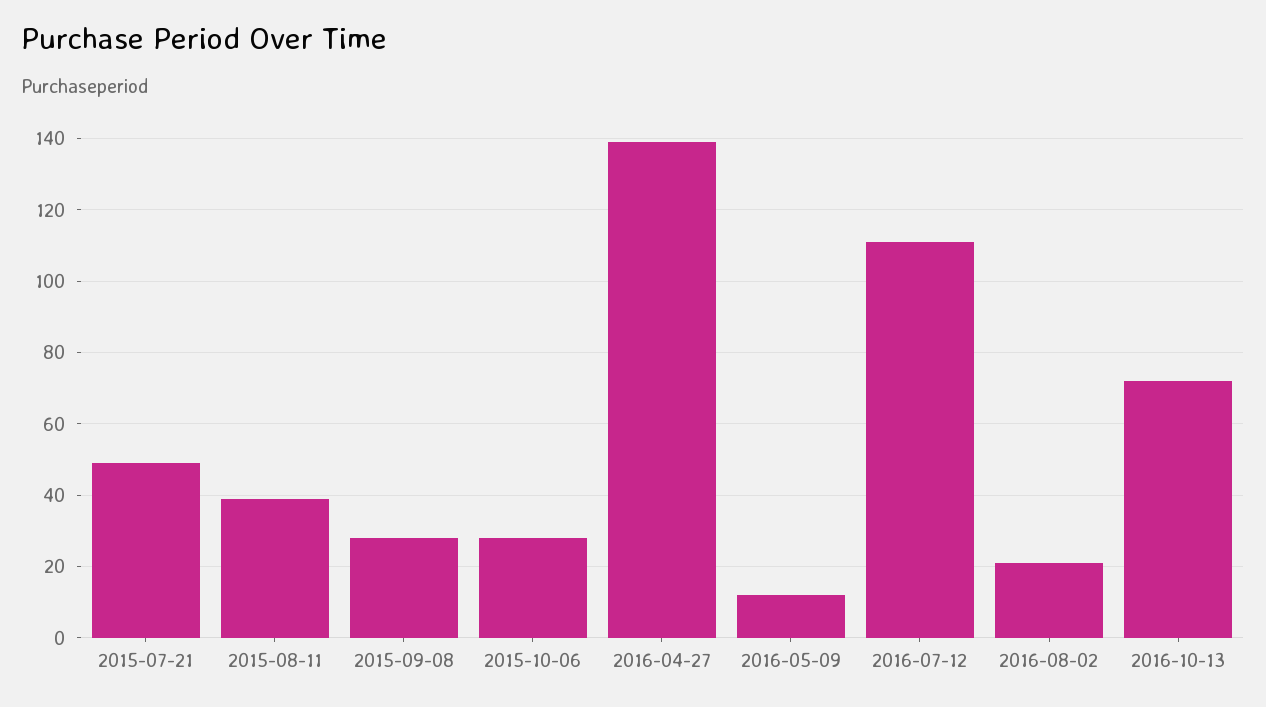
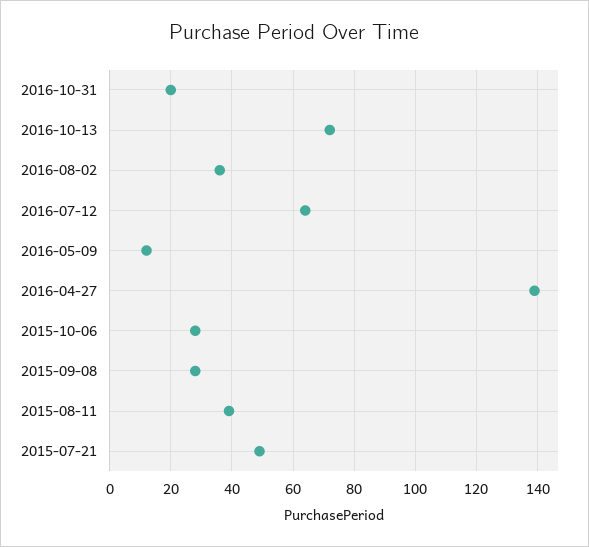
2016-07-12: 110 -> 65
2016-08-02: 20 -> 35
2016-10-31: none -> 20

